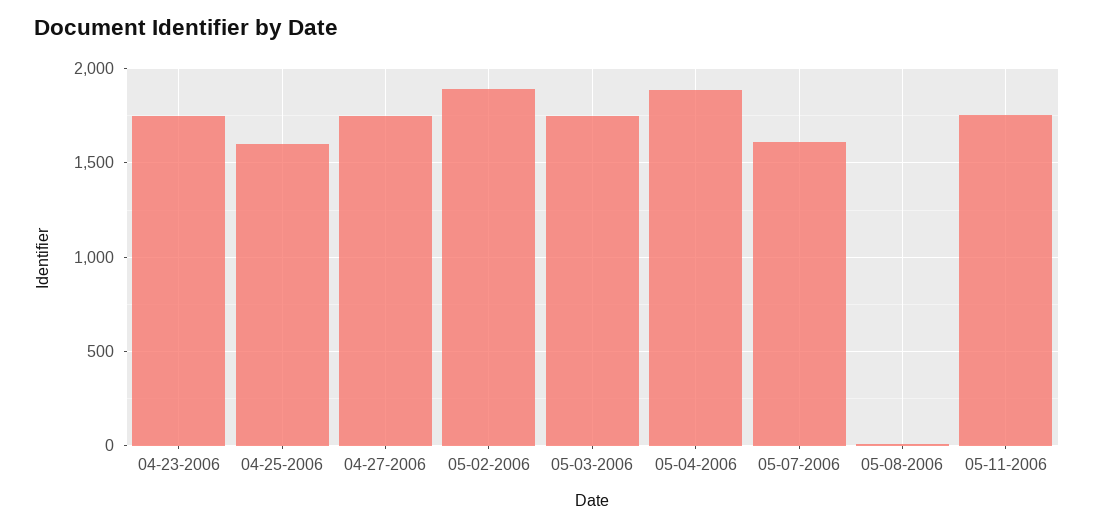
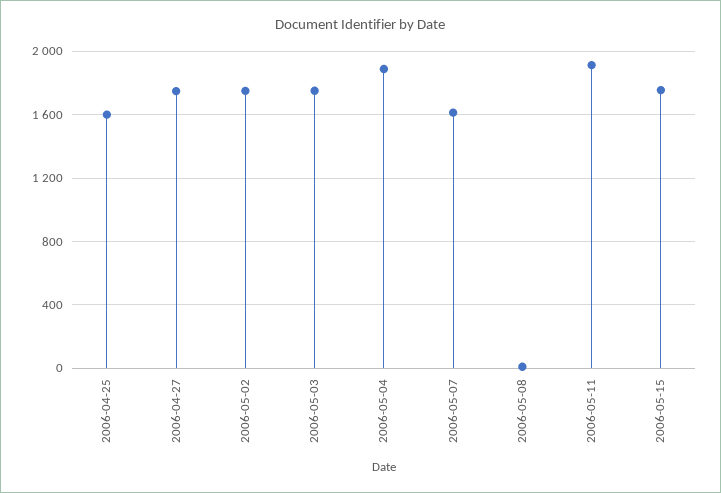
04-23-2006: 1750 -> none
05-02-2006: 1900 -> 1750
05-11-2006: 1750 -> 1900
2006-05-15: none -> 1750

